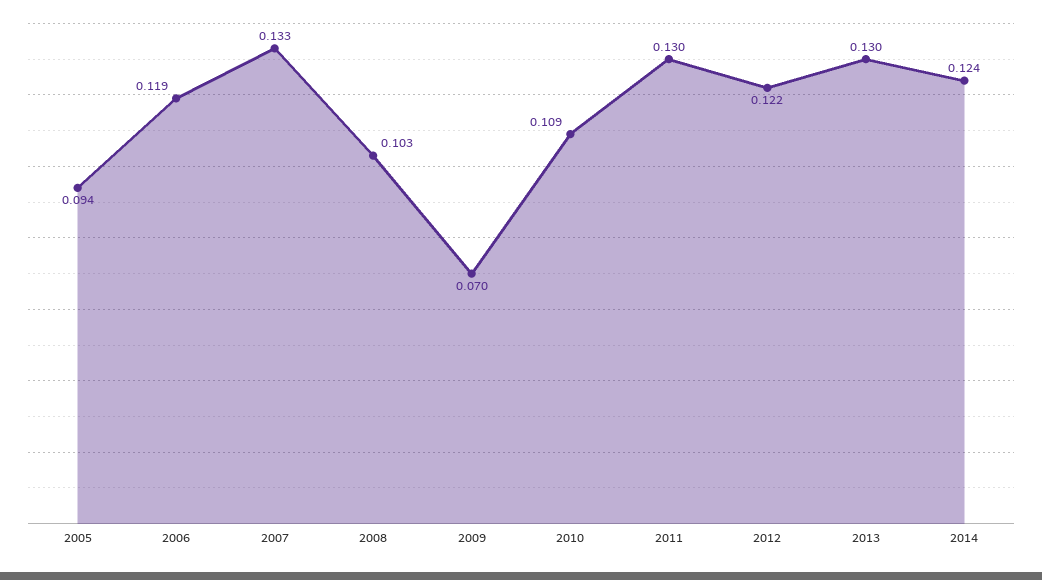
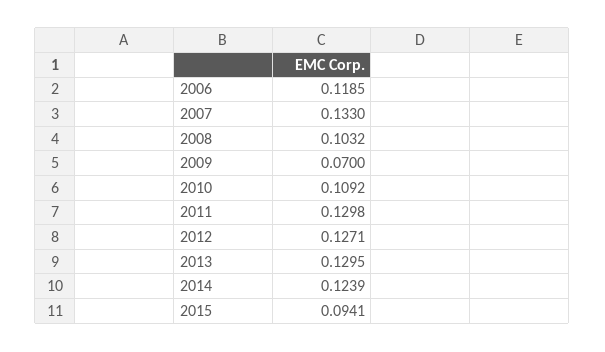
2005: 0.094 -> none
2012: 0.122 -> 0.1271
2015: none -> 0.0941

